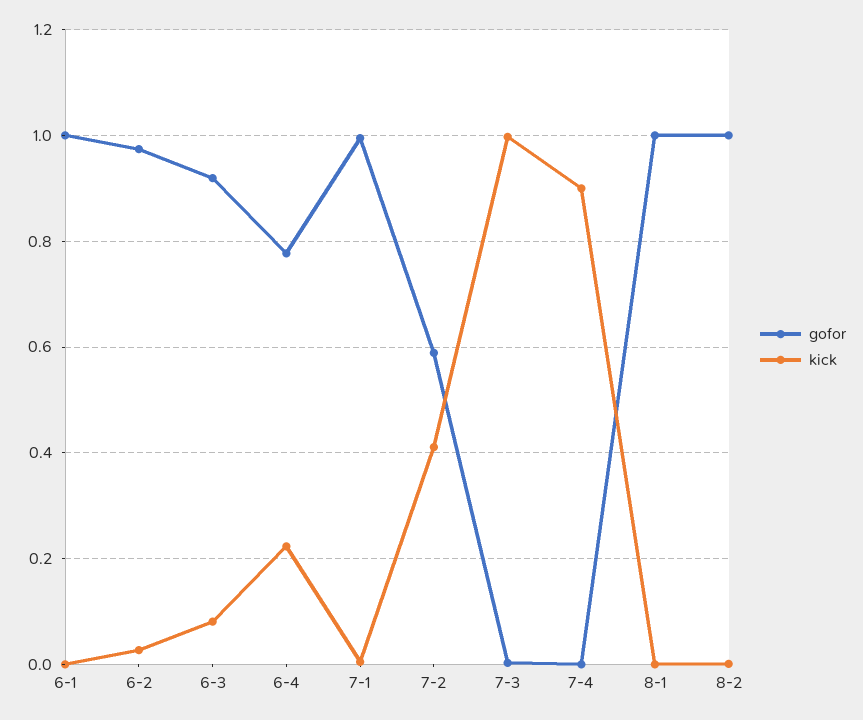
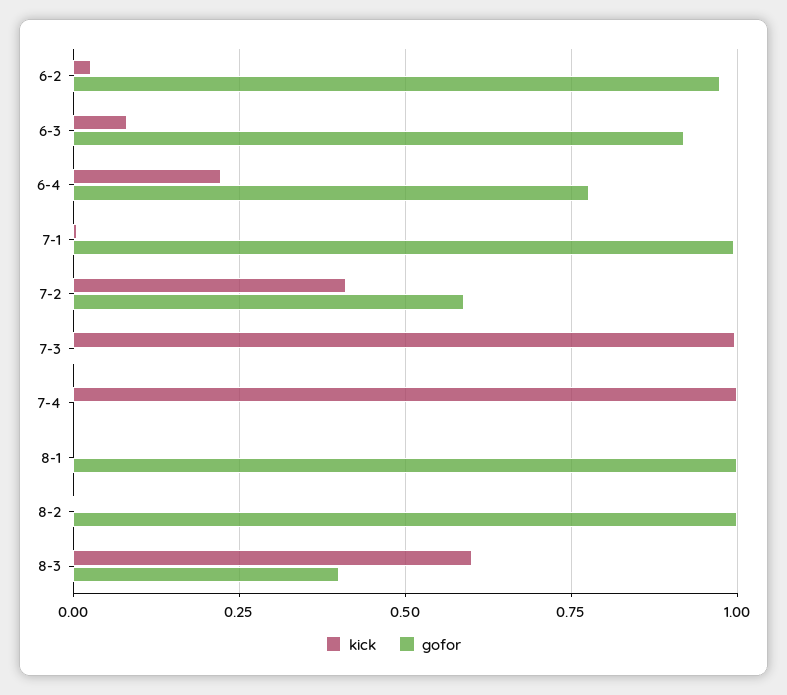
gofor, 6-1: 1 -> none
kick, 6-1: 0 -> none
kick, 7-4: 0.9 -> 1
kick, 8-3: none -> 0.6
gofor, 8-3: none -> 0.4

